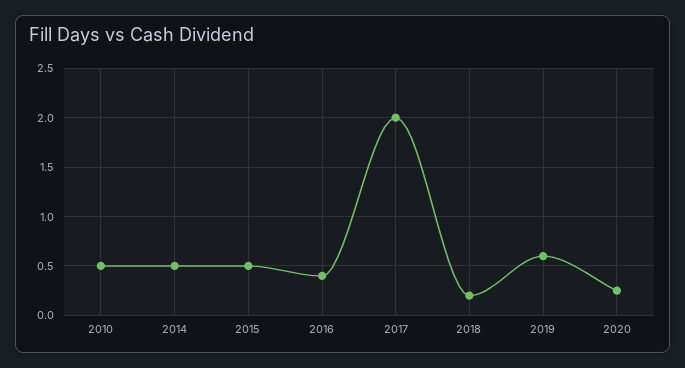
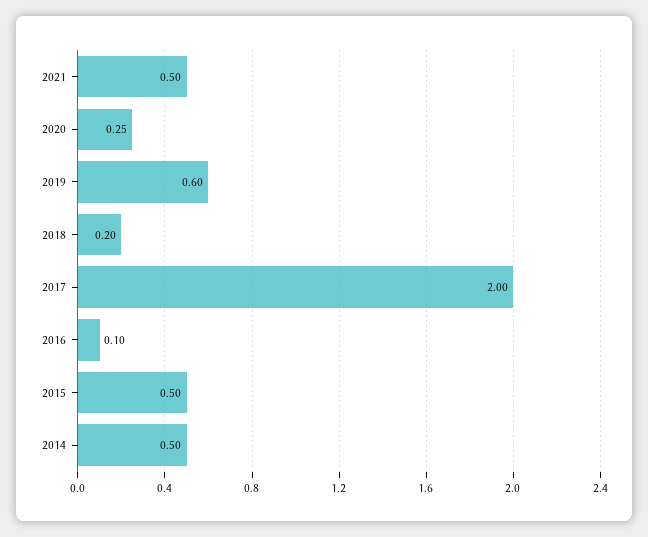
2010: 0.5 -> none
2016: 0.4 -> 0.1
2021: none -> 0.5

